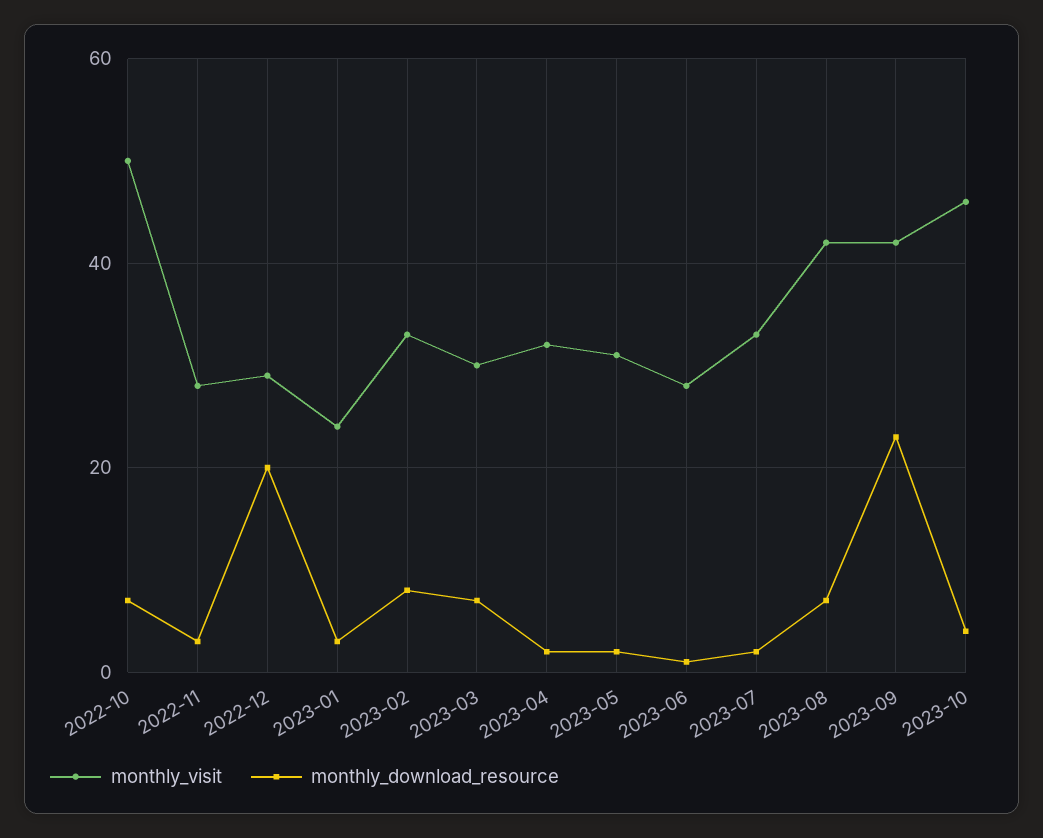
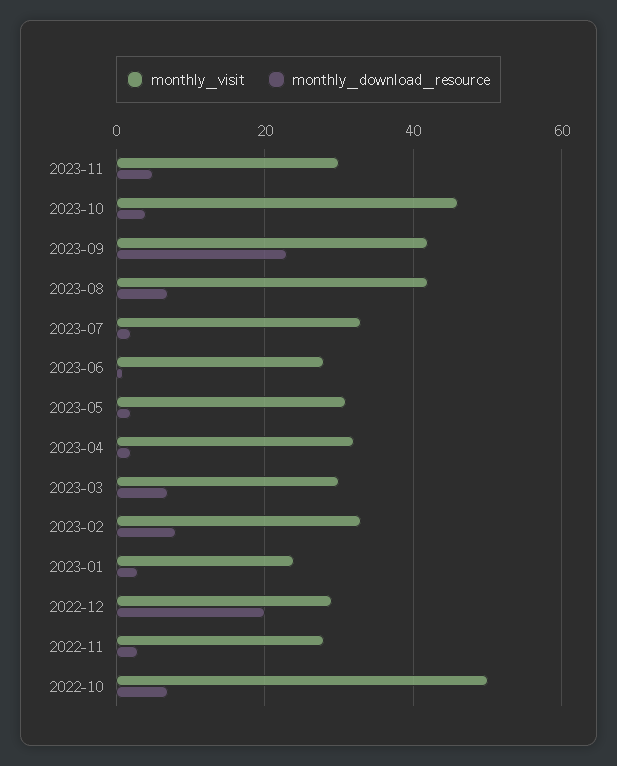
monthly_visit, 2023-11: none -> 30
monthly_download_resource, 2023-11: none -> 5

